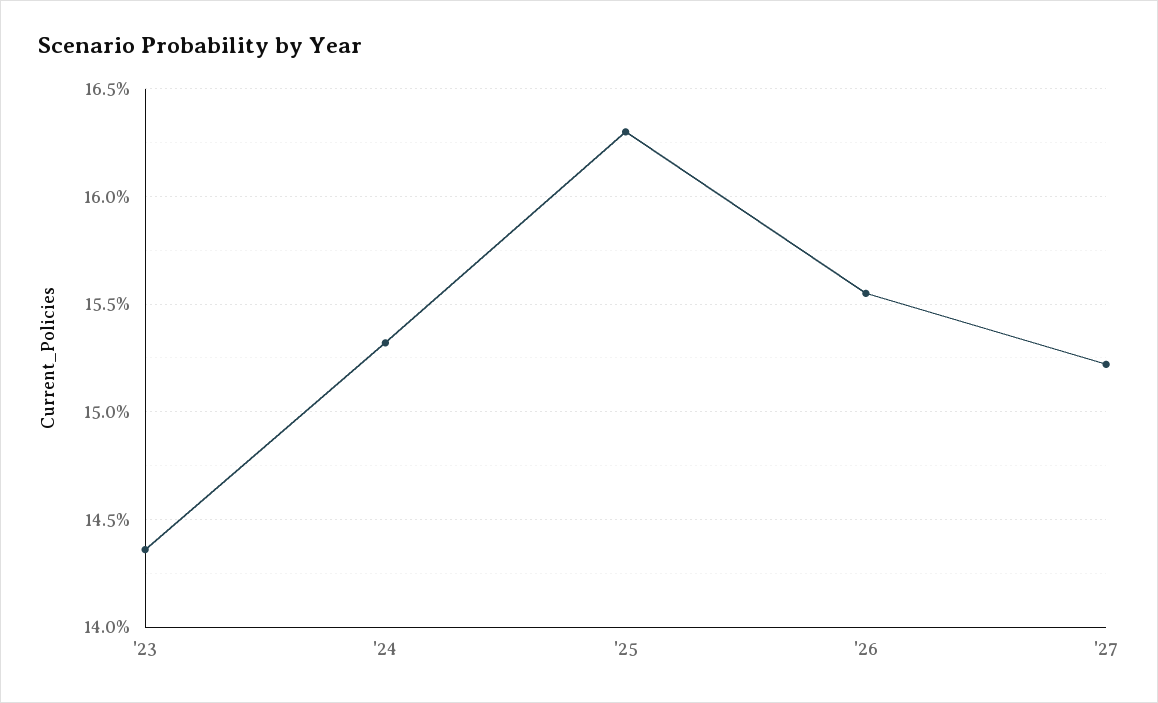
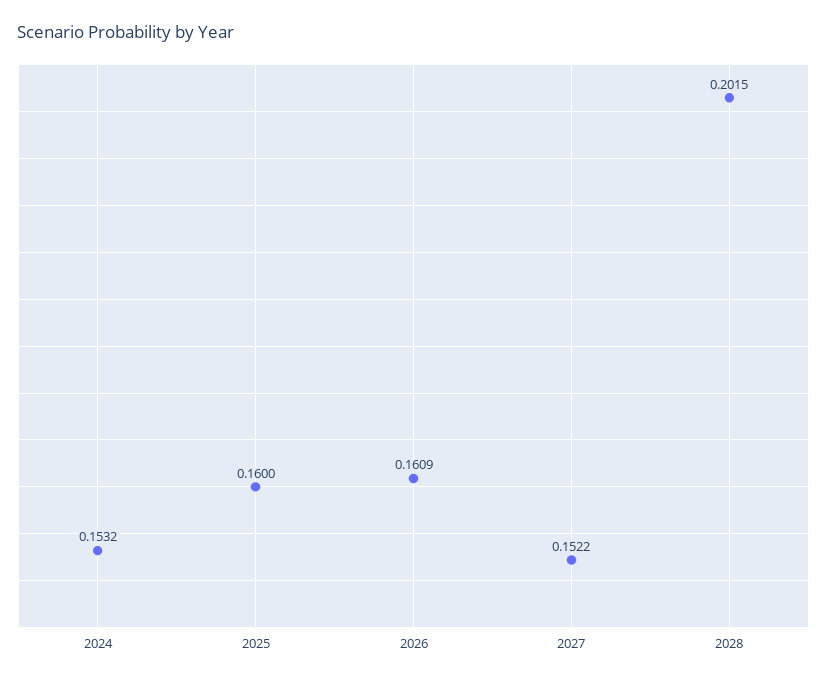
'23: 0.1435 -> none
'25: 0.163 -> 0.16
'26: 0.1555 -> 0.1609
2028: none -> 0.2015

